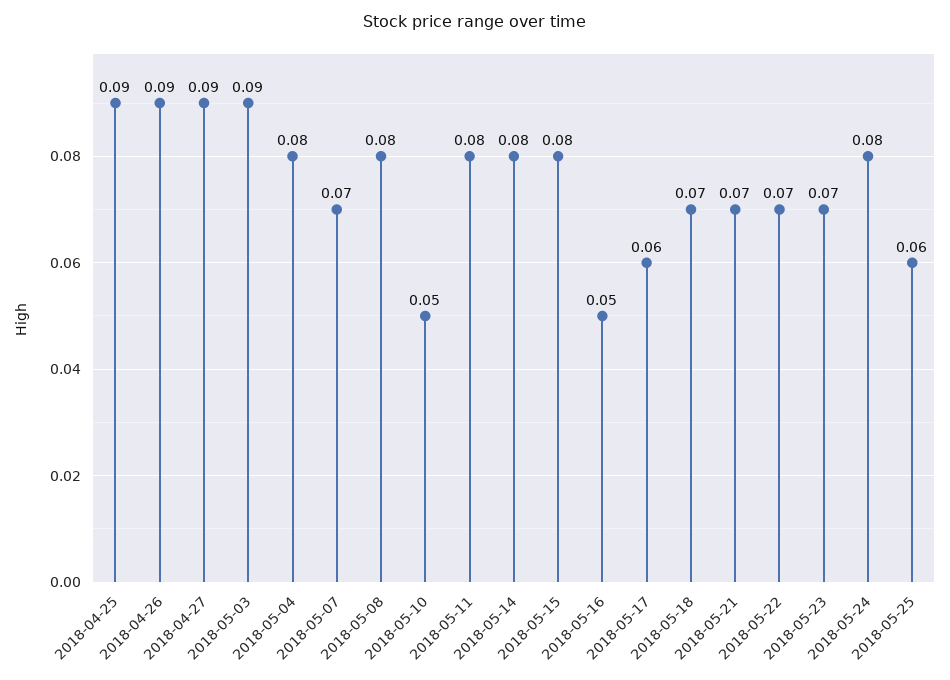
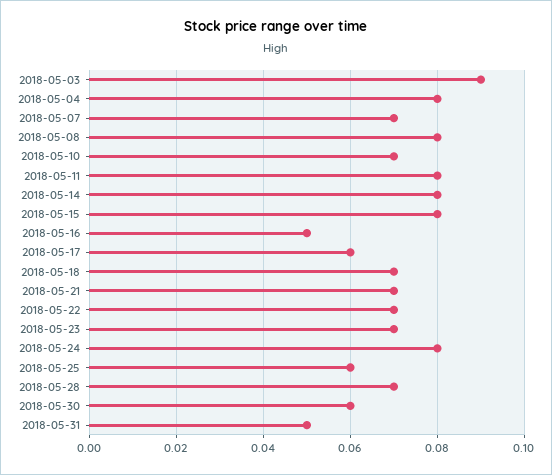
2018-04-25: 0.09 -> none
2018-04-26: 0.09 -> none
2018-04-27: 0.09 -> none
2018-05-10: 0.05 -> 0.07
2018-05-28: none -> 0.07
2018-05-30: none -> 0.06
2018-05-31: none -> 0.05

